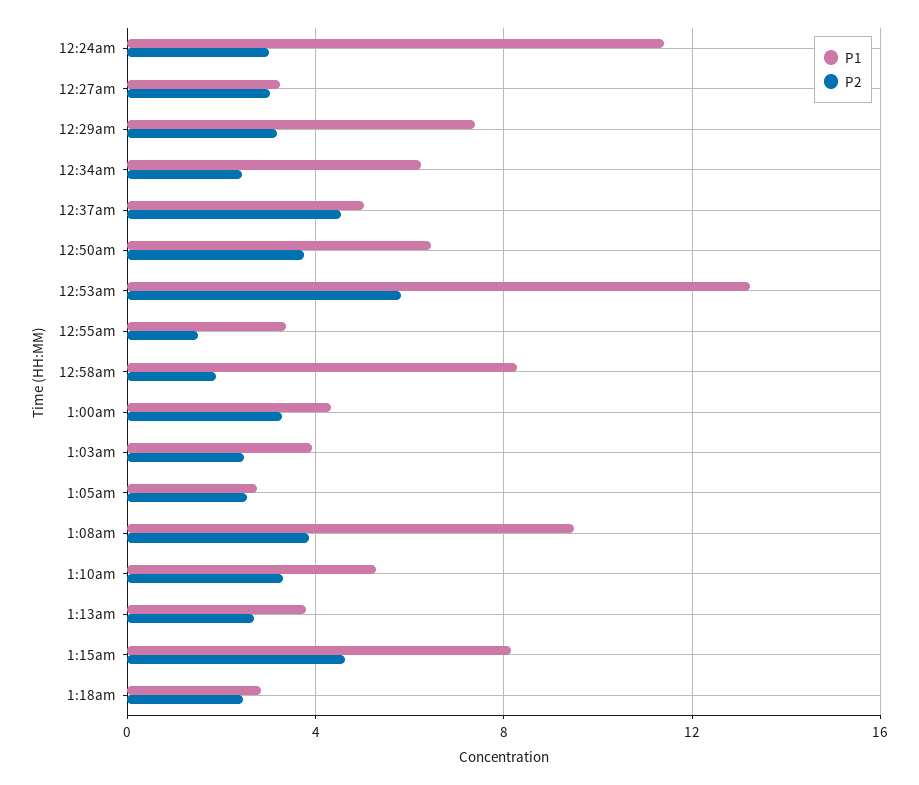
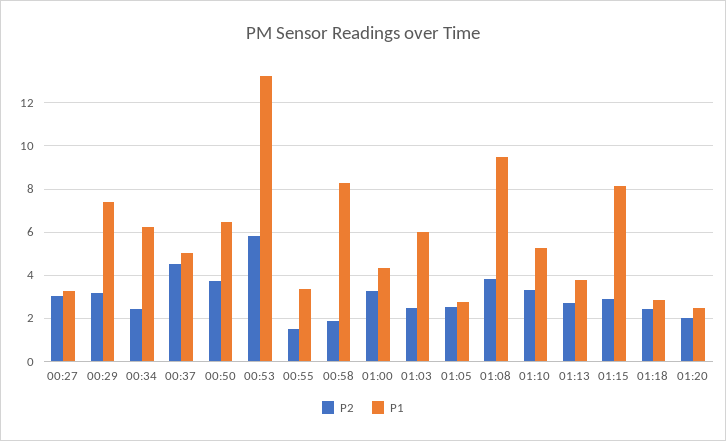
P1, 12:24am: 11.5 -> none
P2, 12:24am: 3 -> none
P1, 1:03am: 4 -> 6
P2, 1:15am: 4.5 -> 3
P2, 01:20: none -> 2
P1, 01:20: none -> 2.5

